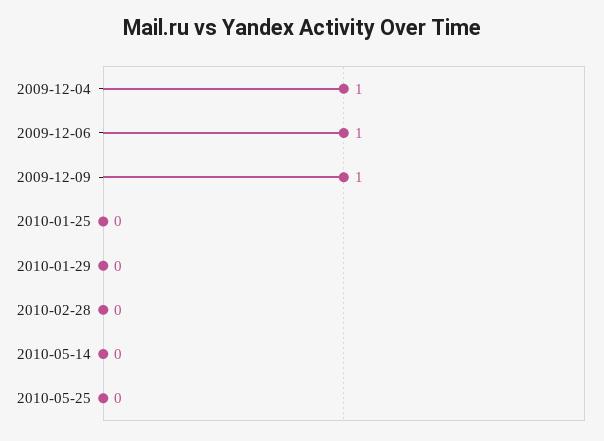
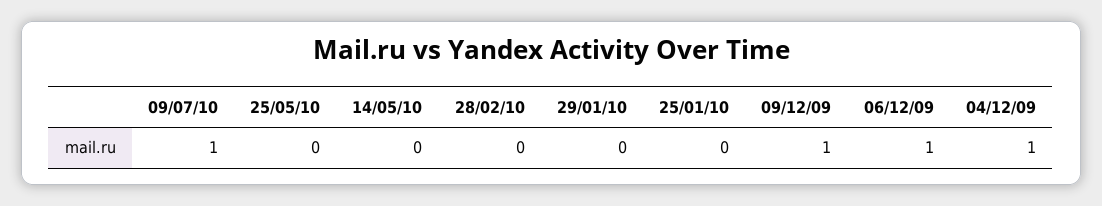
09/07/10: none -> 1

